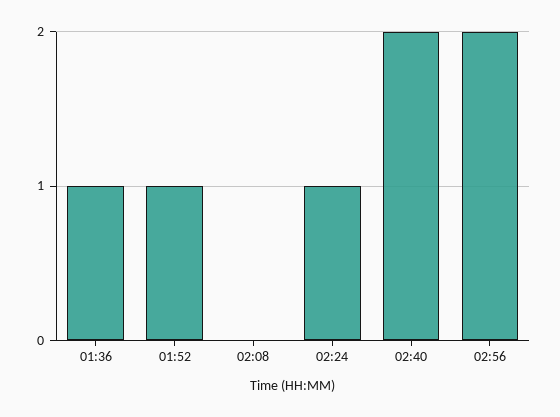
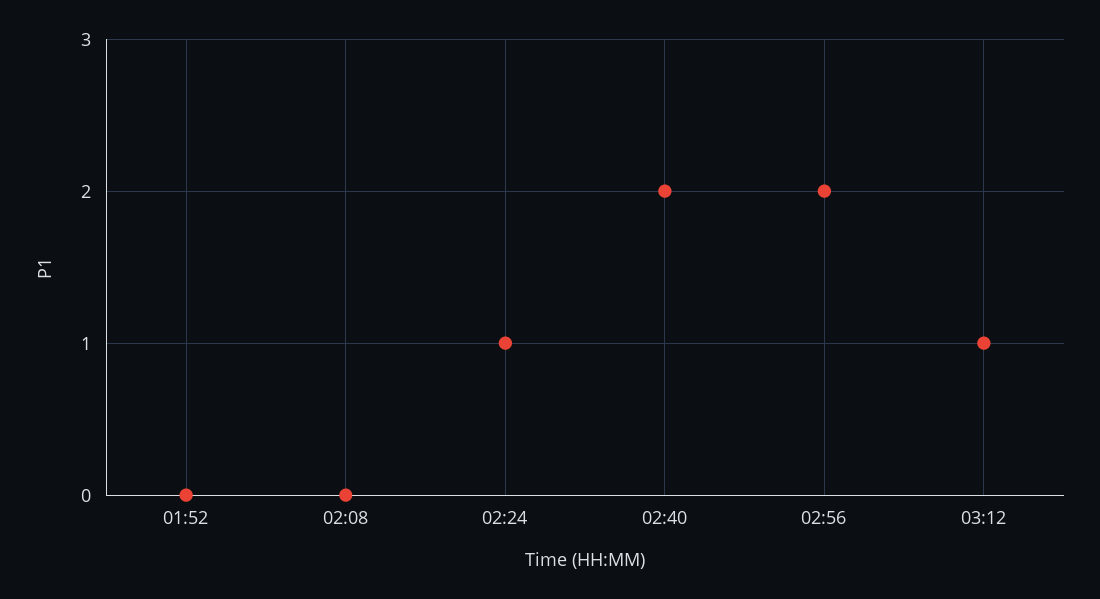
01:36: 1 -> none
01:52: 1 -> 0
03:12: none -> 1

